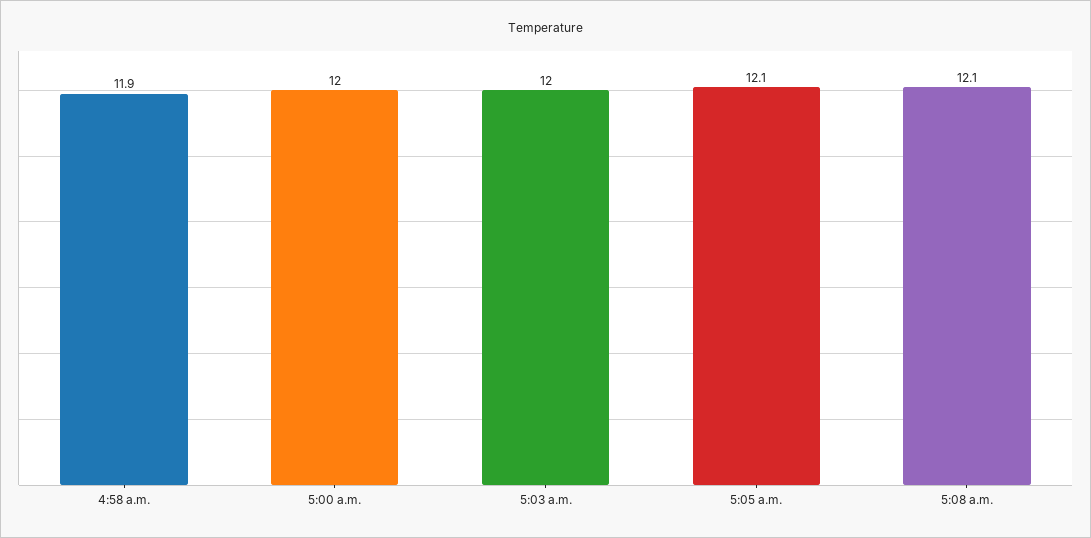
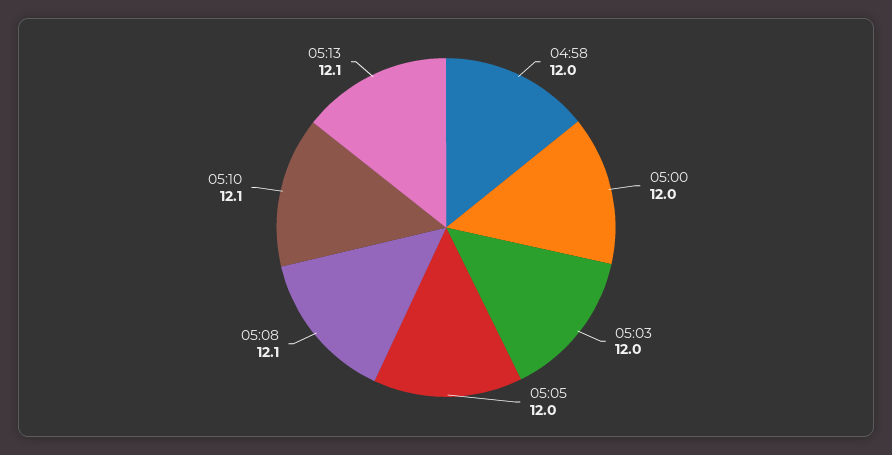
4:58 a.m.: 11.9 -> 12
5:05 a.m.: 12.1 -> 12
05:10: none -> 12.1
05:13: none -> 12.1

